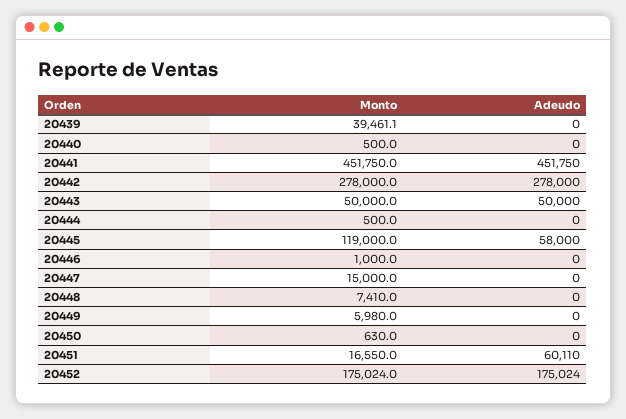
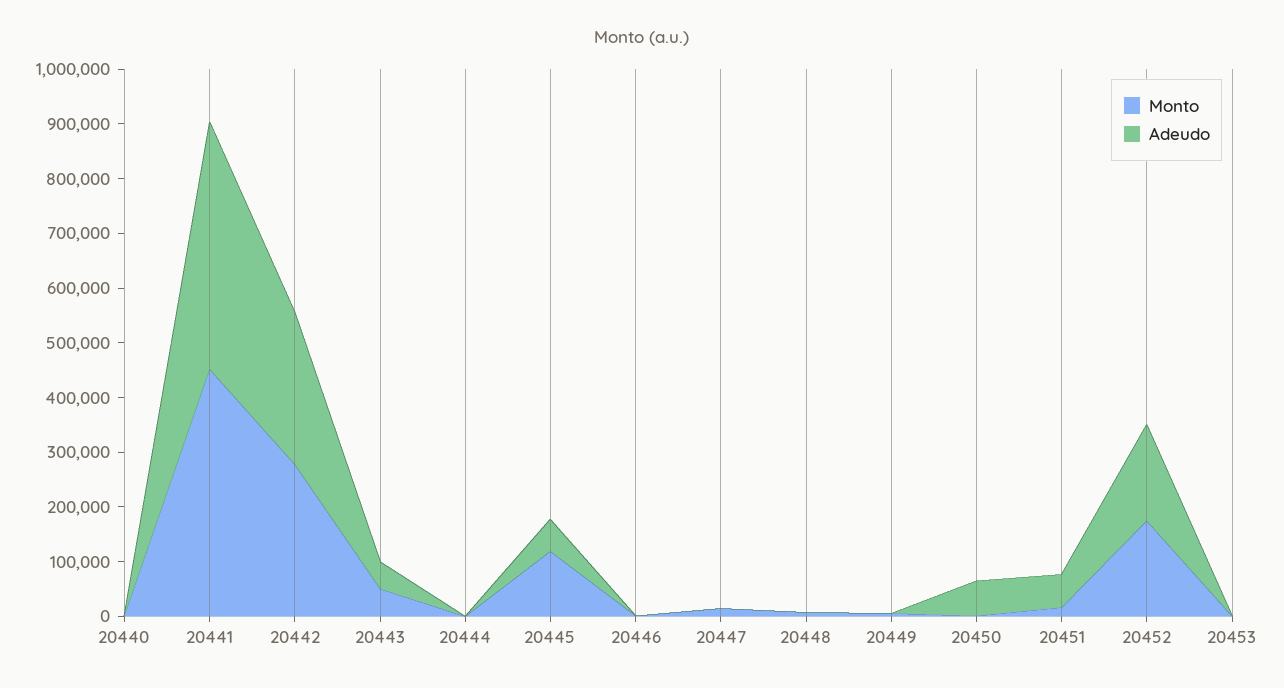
Monto, 20439: 39461.1 -> none
Adeudo, 20439: 0 -> none
Adeudo, 20450: 0 -> 60000
Monto, 20453: none -> 0
Adeudo, 20453: none -> 0

